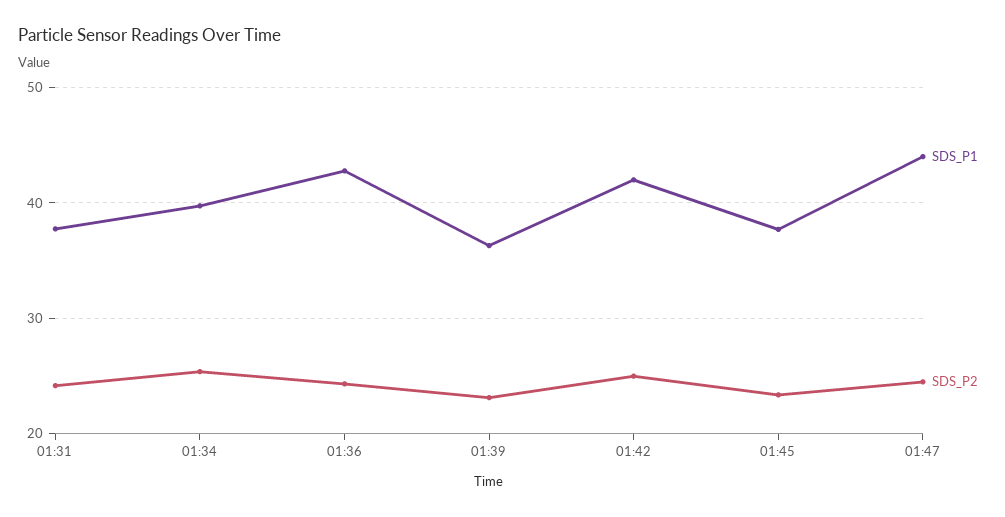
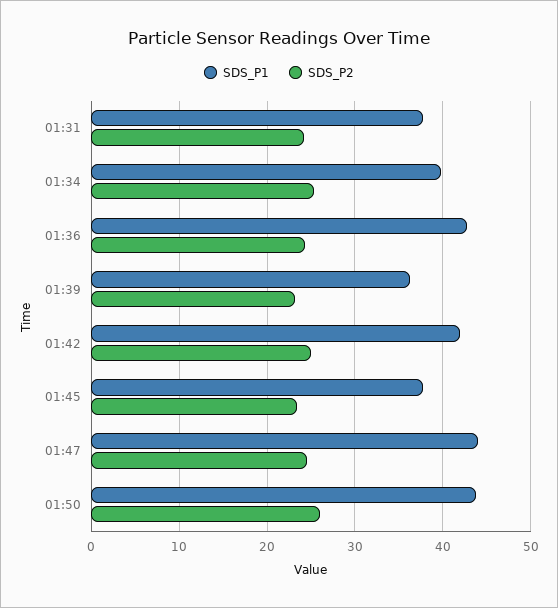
SDS_P1, 01:50: none -> 44
SDS_P2, 01:50: none -> 26

